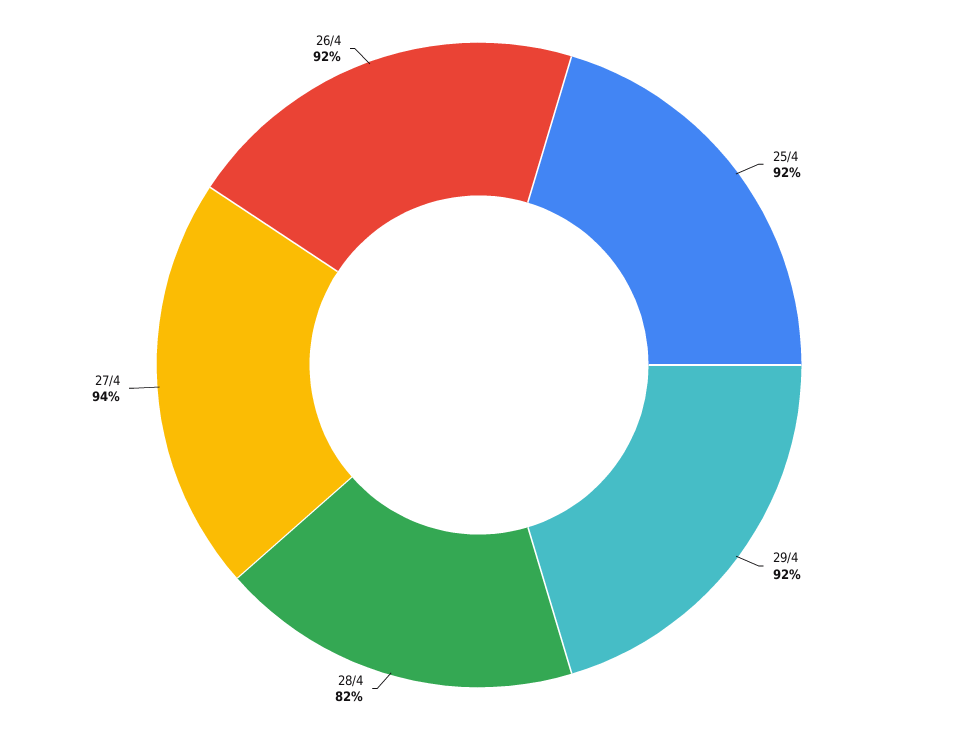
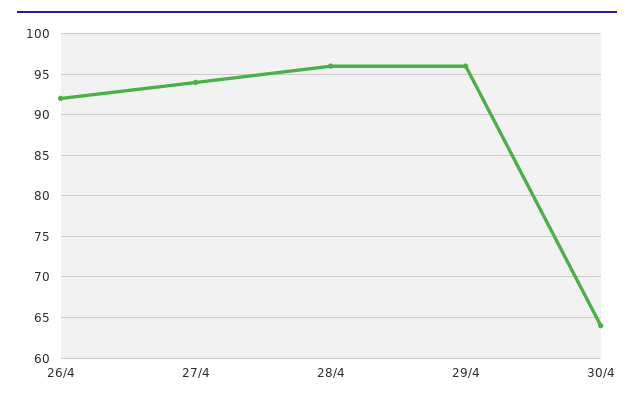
25/4: 92 -> none
29/4: 92 -> 96
28/4: 82 -> 96
30/4: none -> 64

